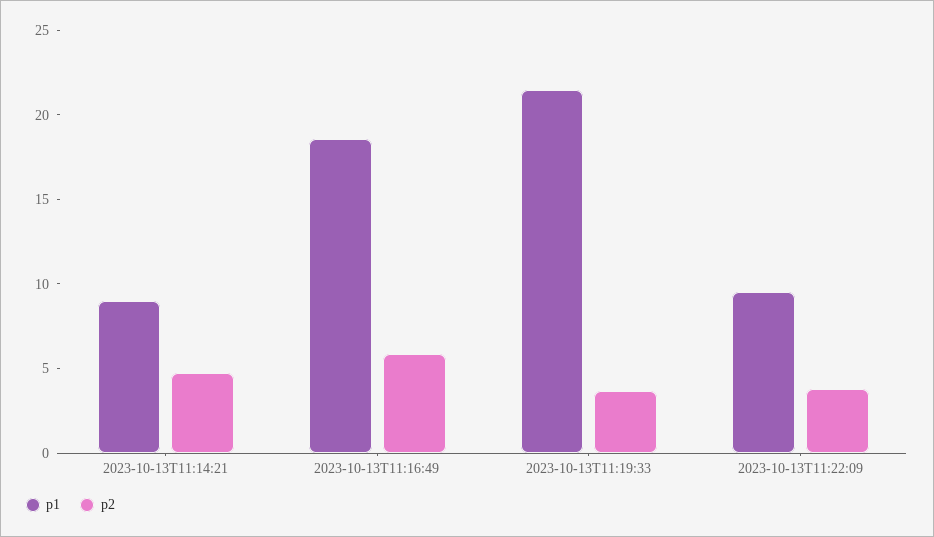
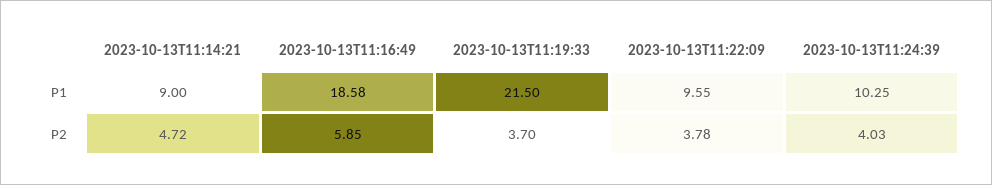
p1, 2023-10-13T11:24:39: none -> 10.25
p2, 2023-10-13T11:24:39: none -> 4.03

